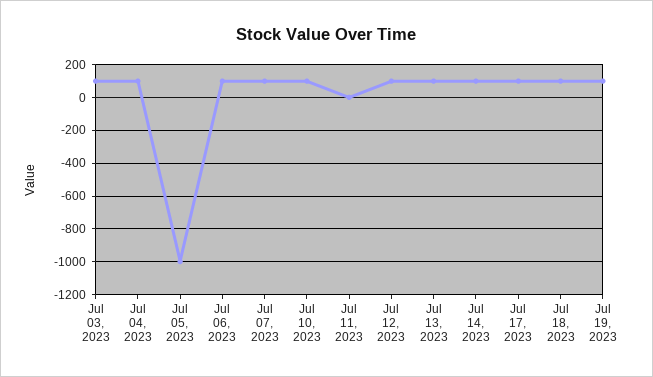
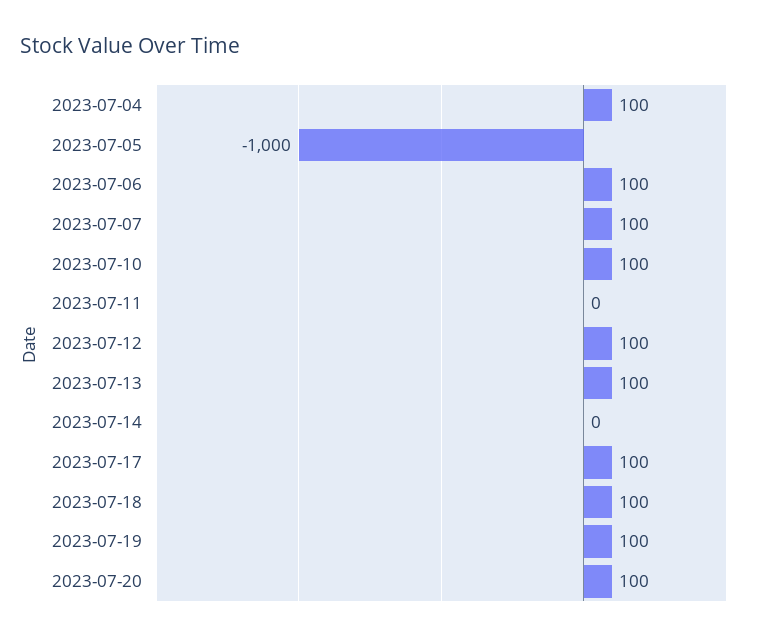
Jul 03, 2023: 100 -> none
Jul 14, 2023: 100 -> 0
2023-07-20: none -> 100

